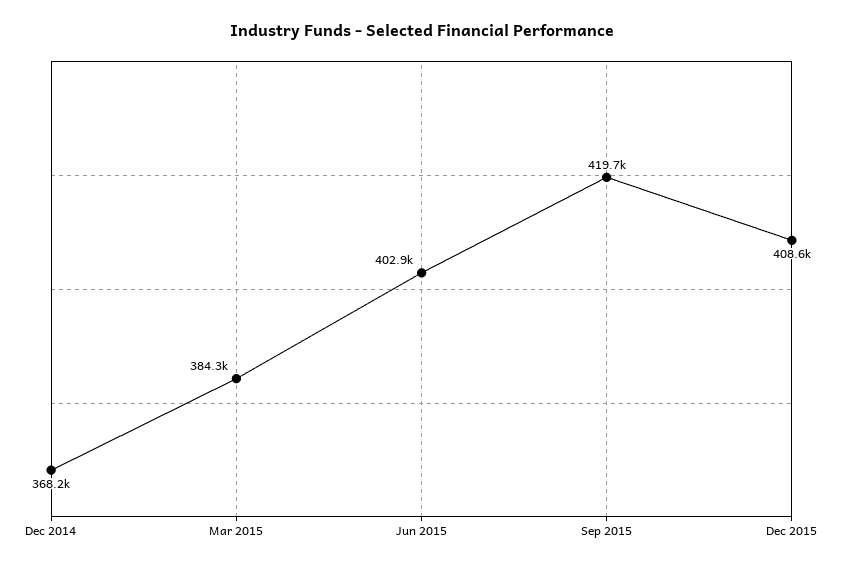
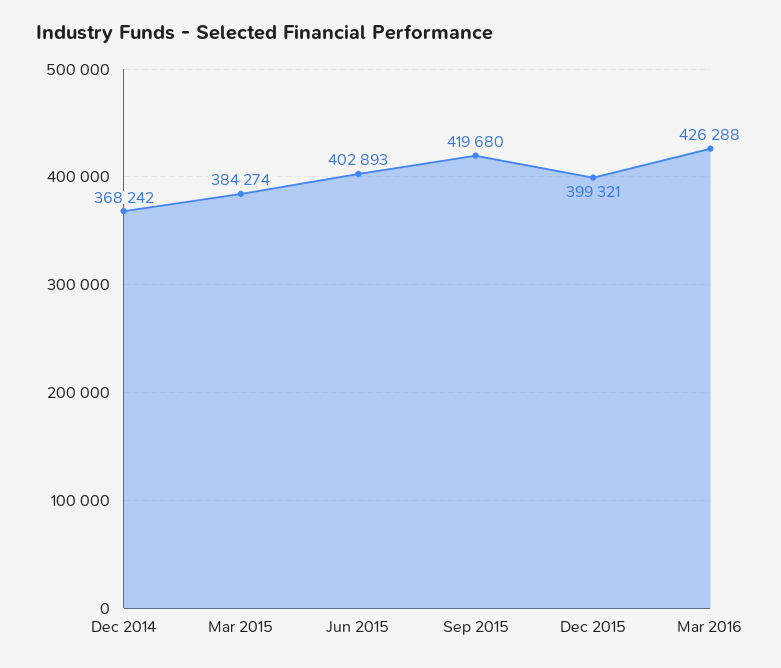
Dec 2015: 408600 -> 399321
Mar 2016: none -> 426288

